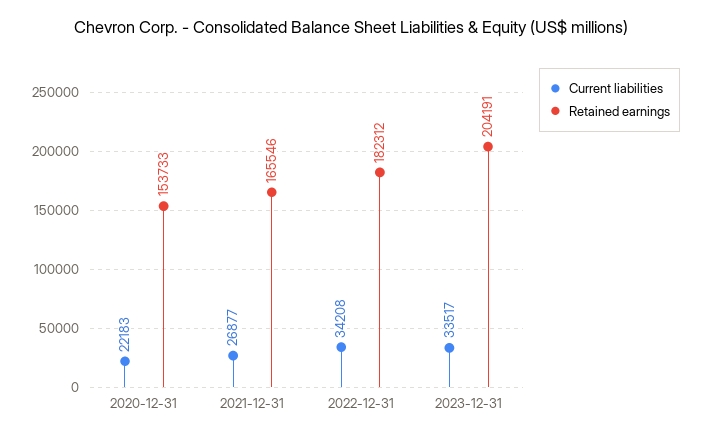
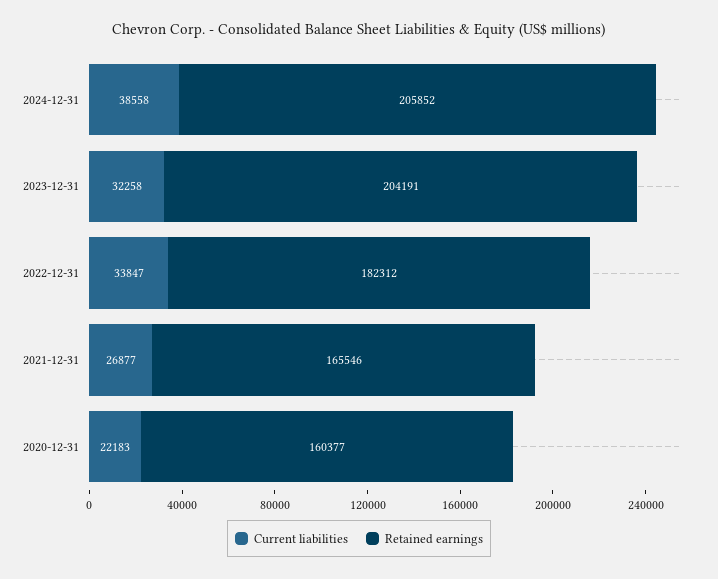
Retained earnings, 2020-12-31: 153733 -> 160377
Current liabilities, 2022-12-31: 34208 -> 33847
Current liabilities, 2023-12-31: 33517 -> 32258
Current liabilities, 2024-12-31: none -> 38558
Retained earnings, 2024-12-31: none -> 205852

